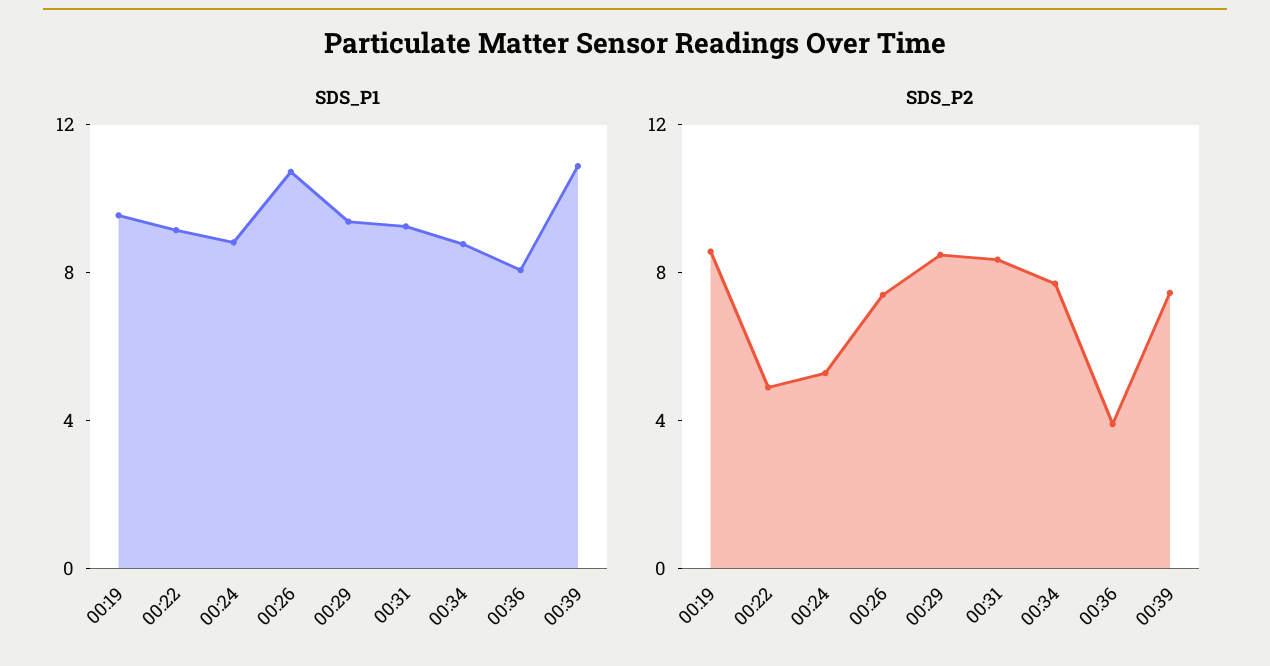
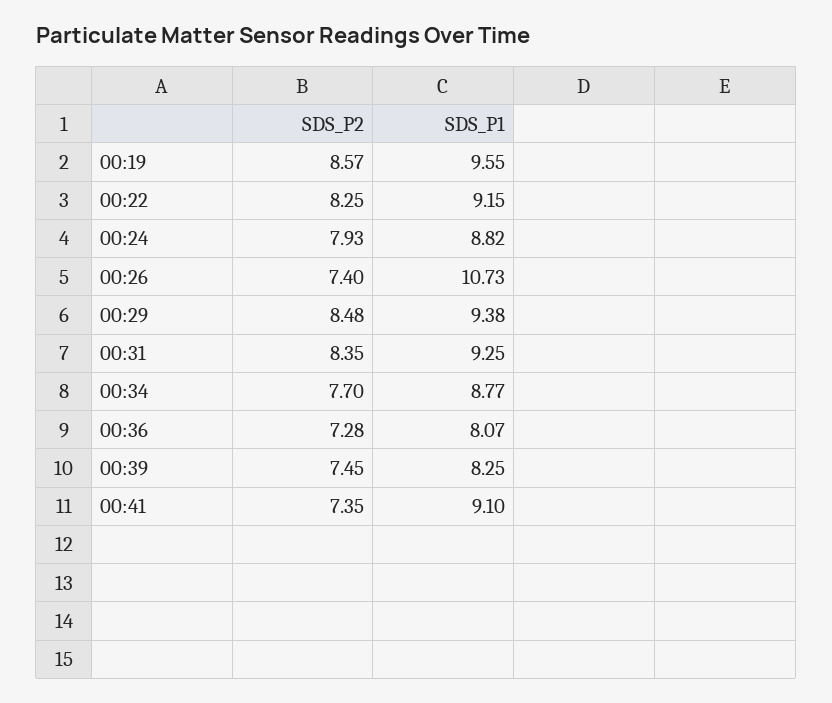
SDS_P1, 00:39: 11 -> 8.25
SDS_P2, 00:22: 5 -> 8.25
SDS_P2, 00:24: 5 -> 7.93
SDS_P2, 00:36: 4 -> 7.28
SDS_P2, 00:41: none -> 7.35
SDS_P1, 00:41: none -> 9.1

